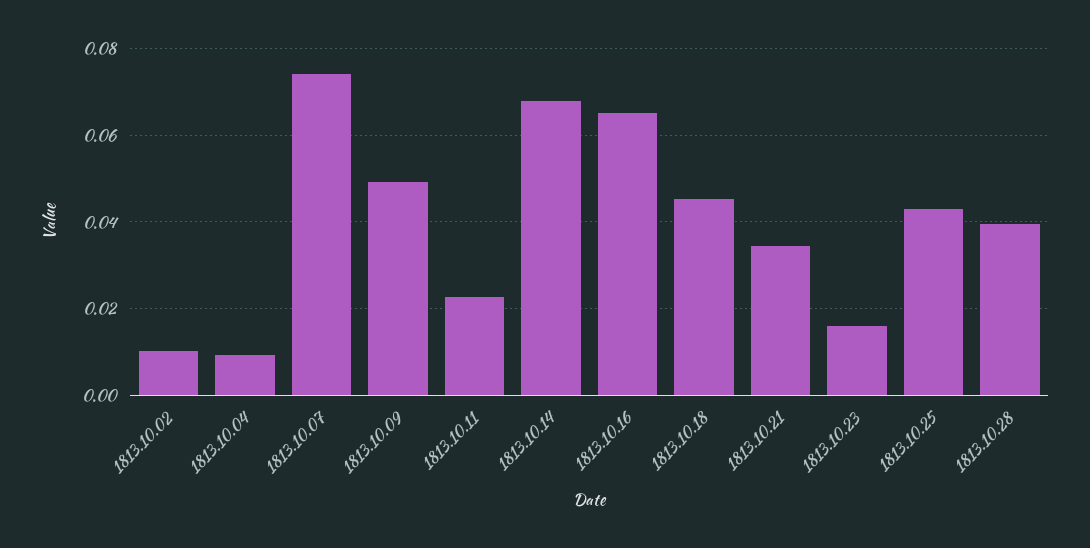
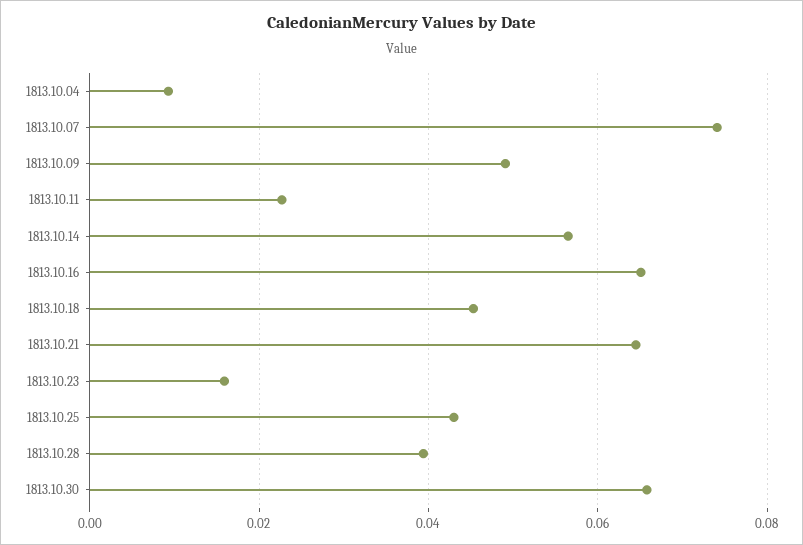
1813.10.02: 0.01 -> none
1813.10.14: 0.068 -> 0.056
1813.10.21: 0.034 -> 0.064
1813.10.30: none -> 0.066

